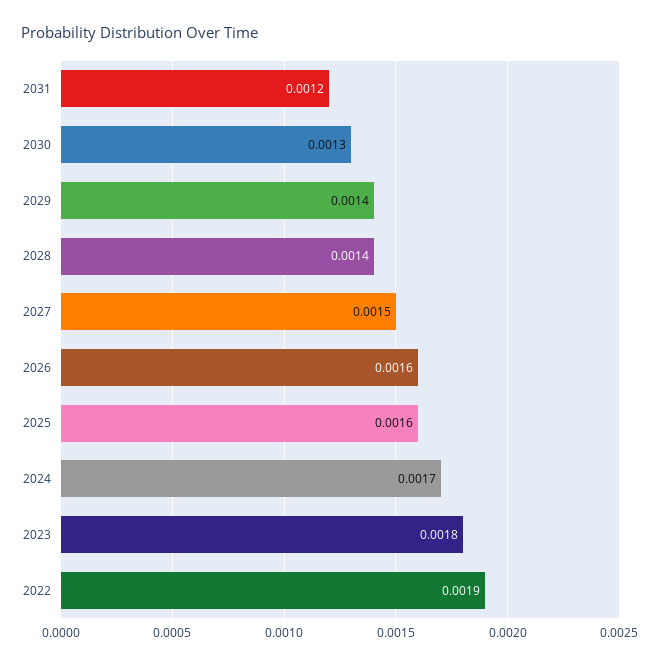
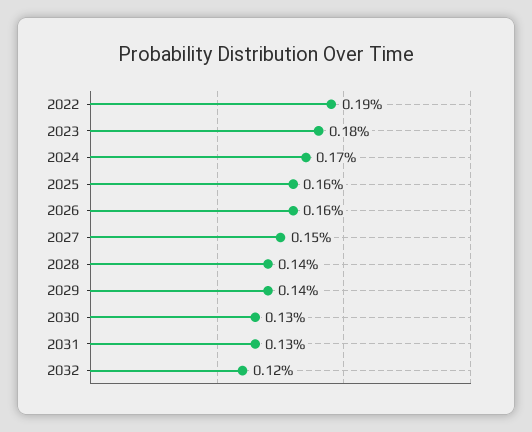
2031: 0.0012 -> 0.0013
2032: none -> 0.0012

